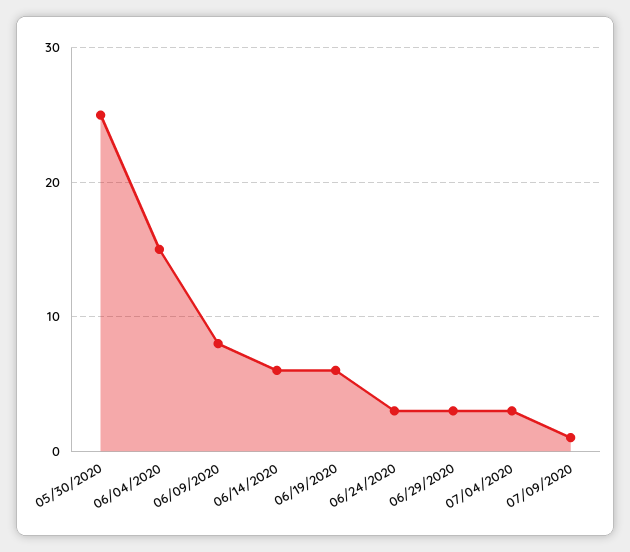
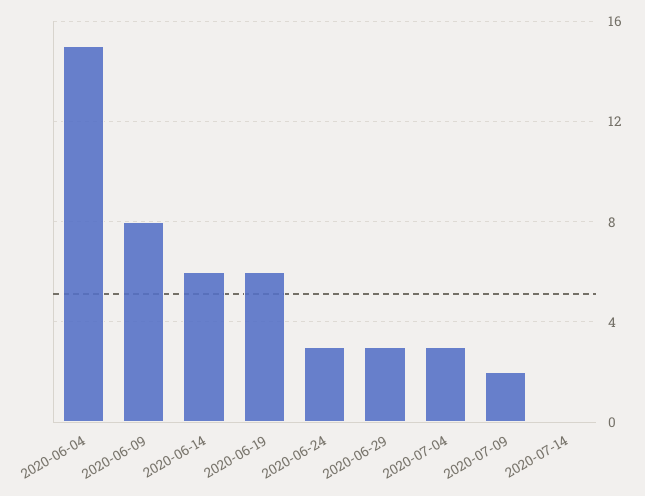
05/30/2020: 25 -> none
07/09/2020: 1 -> 2
2020-07-14: none -> 0

